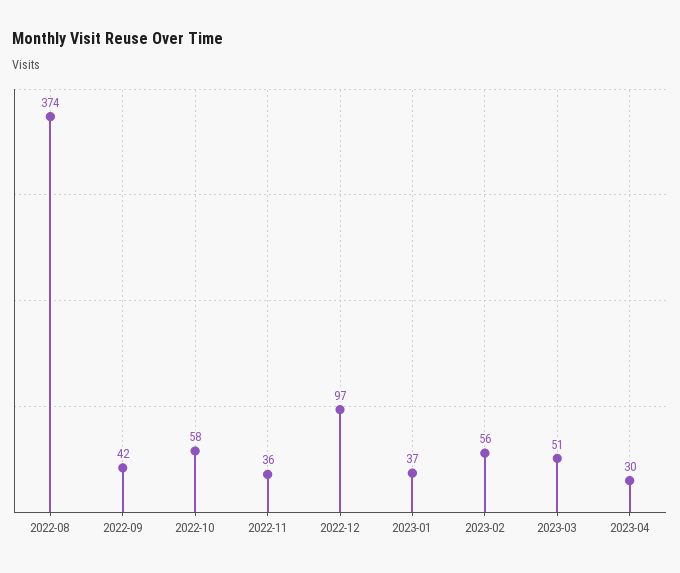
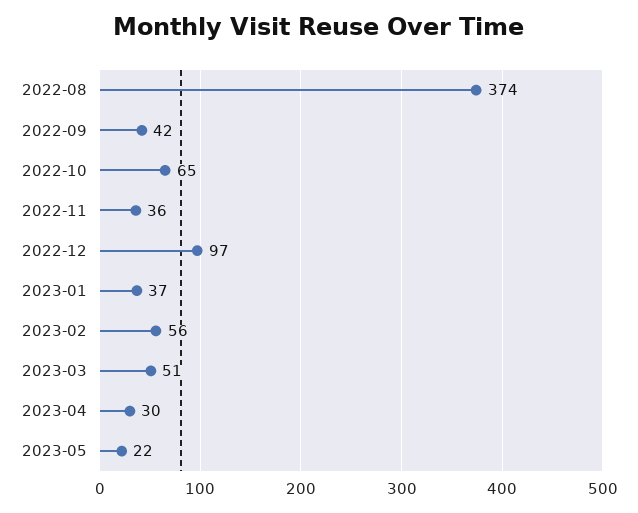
2022-10: 58 -> 65
2023-05: none -> 22

